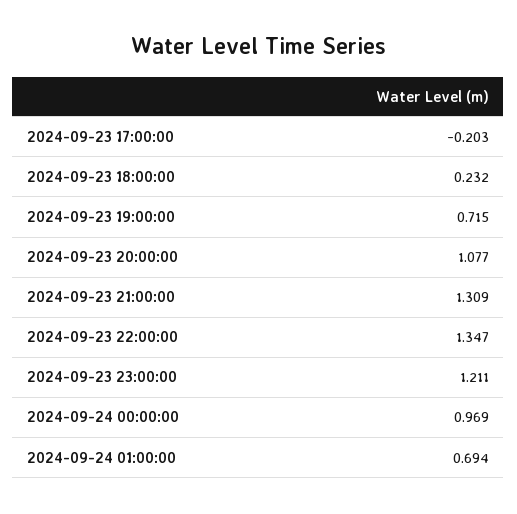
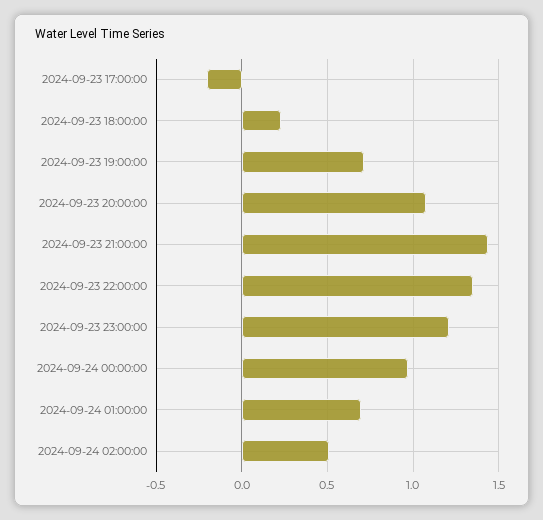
2024-09-23 21:00:00: 1.309 -> 1.45
2024-09-24 02:00:00: none -> 0.5

